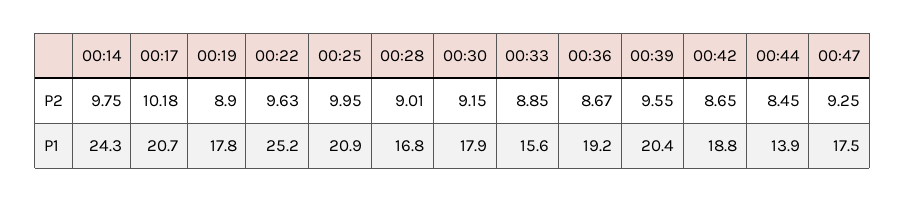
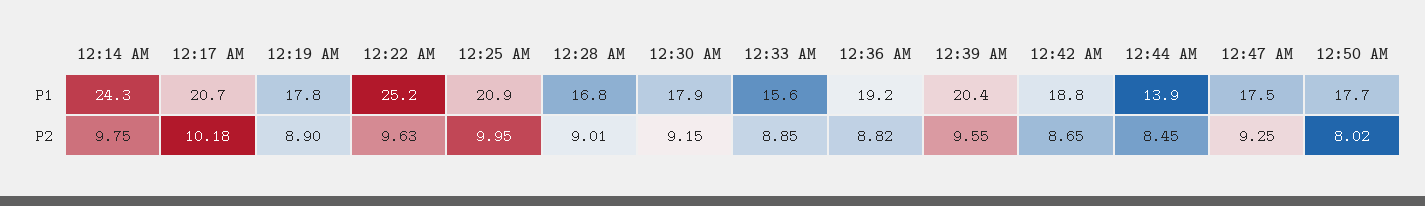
00:36, P2: 8.67 -> 8.82
12:50 AM, P1: none -> 17.7
12:50 AM, P2: none -> 8.02

